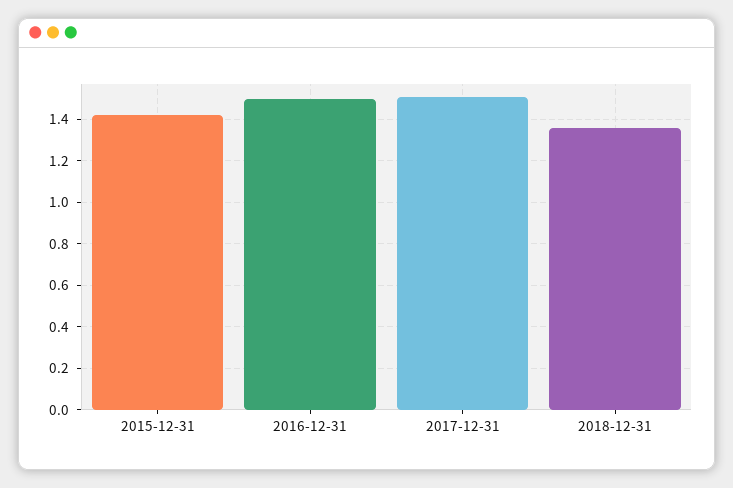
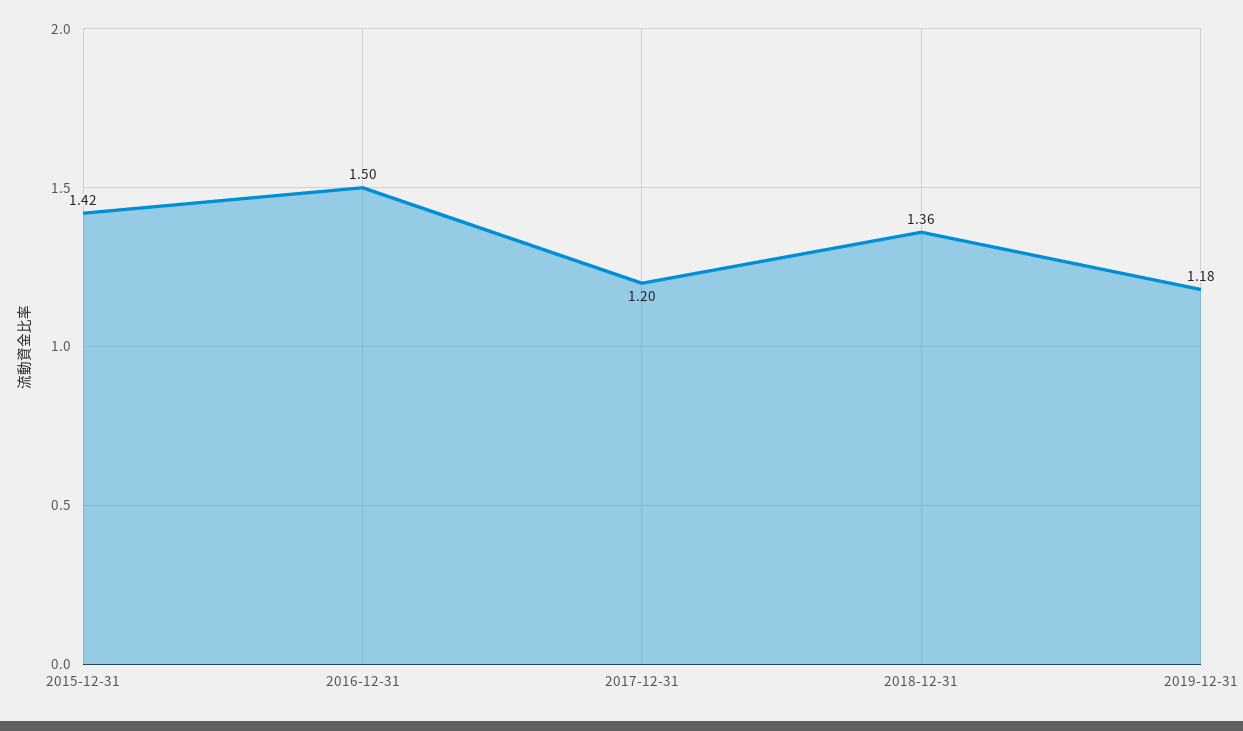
2017-12-31: 1.5 -> 1.2
2019-12-31: none -> 1.18

